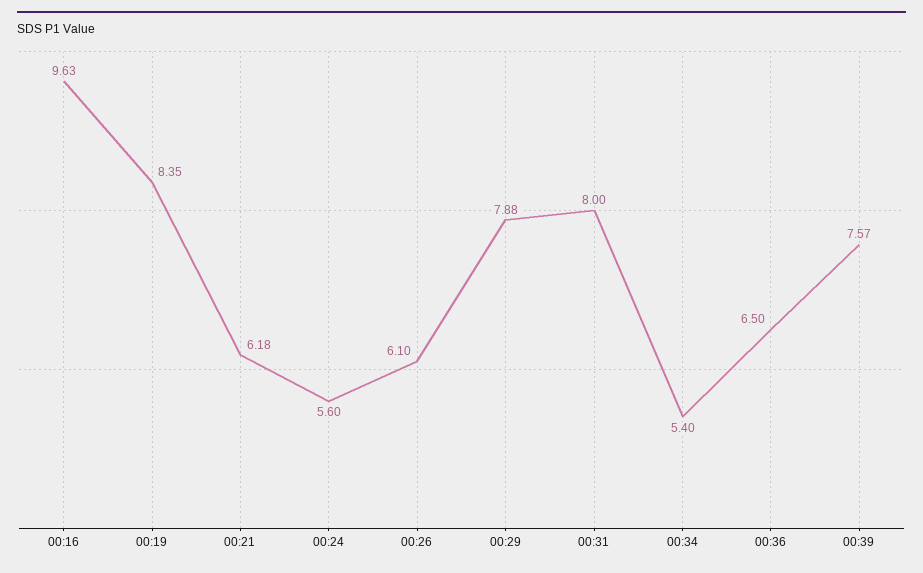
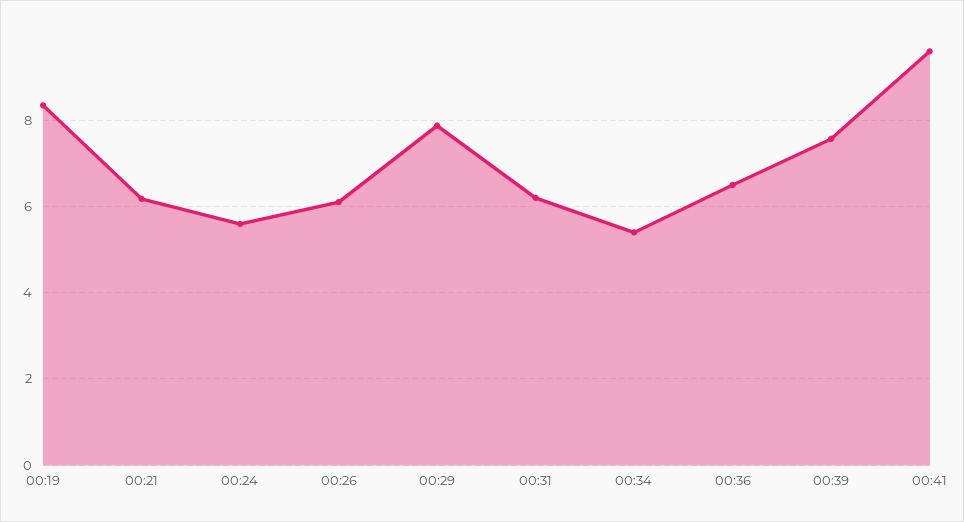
00:16: 9.63 -> none
00:31: 8 -> 6.2
00:41: none -> 9.6

